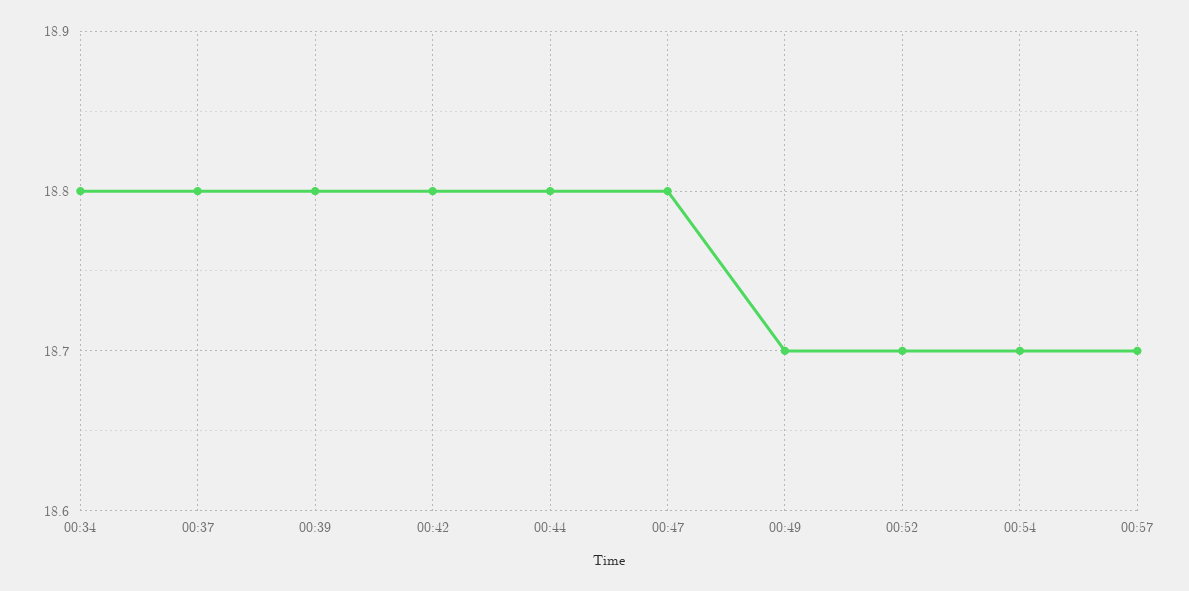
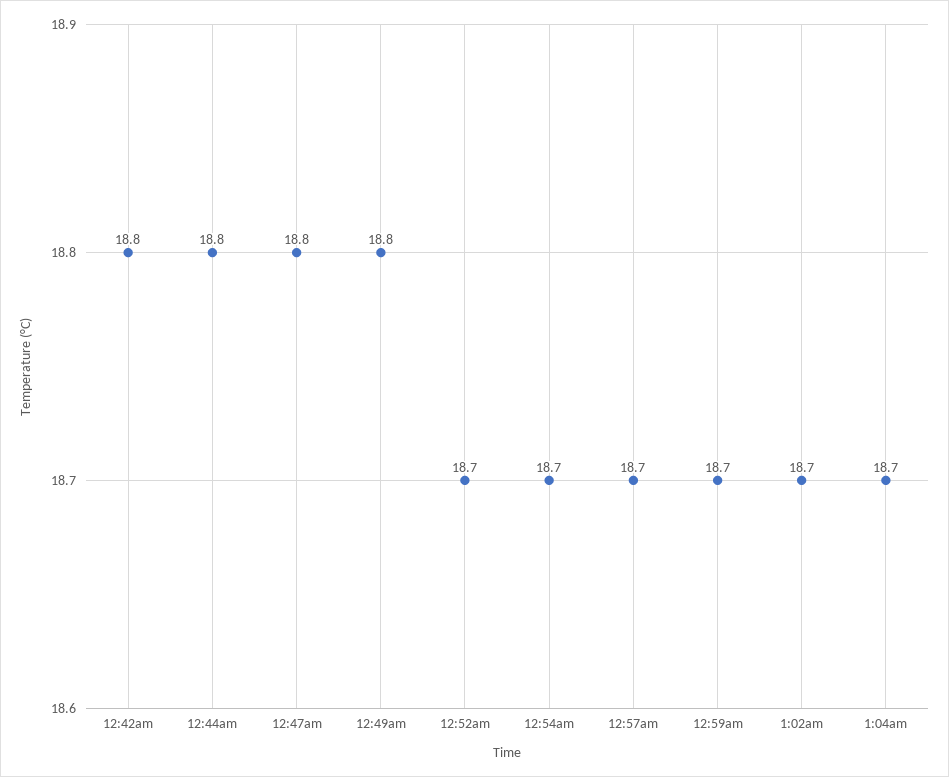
00:34: 18.8 -> none
00:37: 18.8 -> none
00:39: 18.8 -> none
00:49: 18.7 -> 18.8
12:59am: none -> 18.7
1:02am: none -> 18.7
1:04am: none -> 18.7

